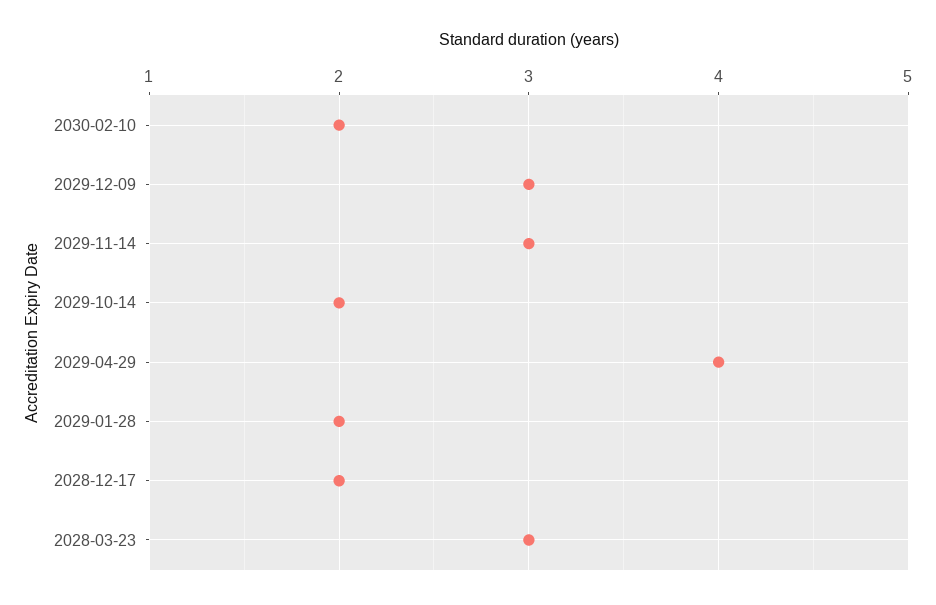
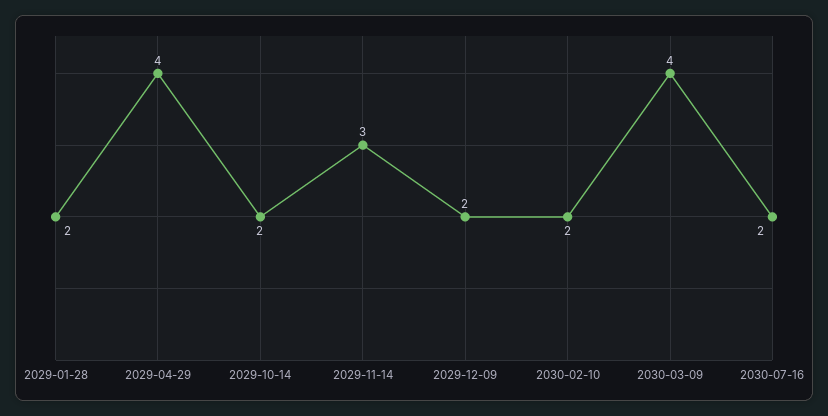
2029-12-09: 3 -> 2
2028-12-17: 2 -> none
2028-03-23: 3 -> none
2030-03-09: none -> 4
2030-07-16: none -> 2

